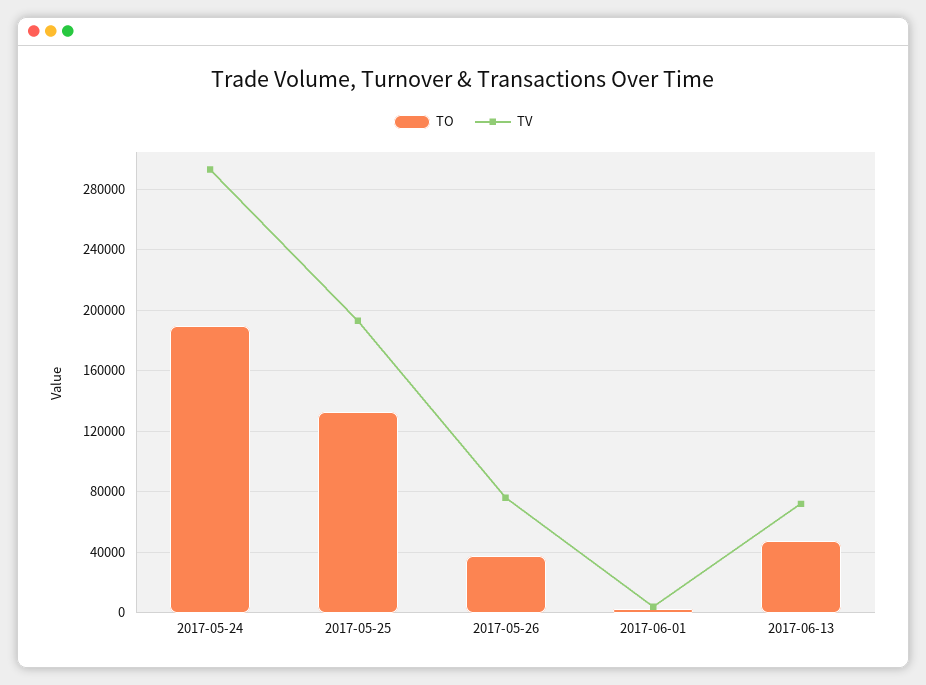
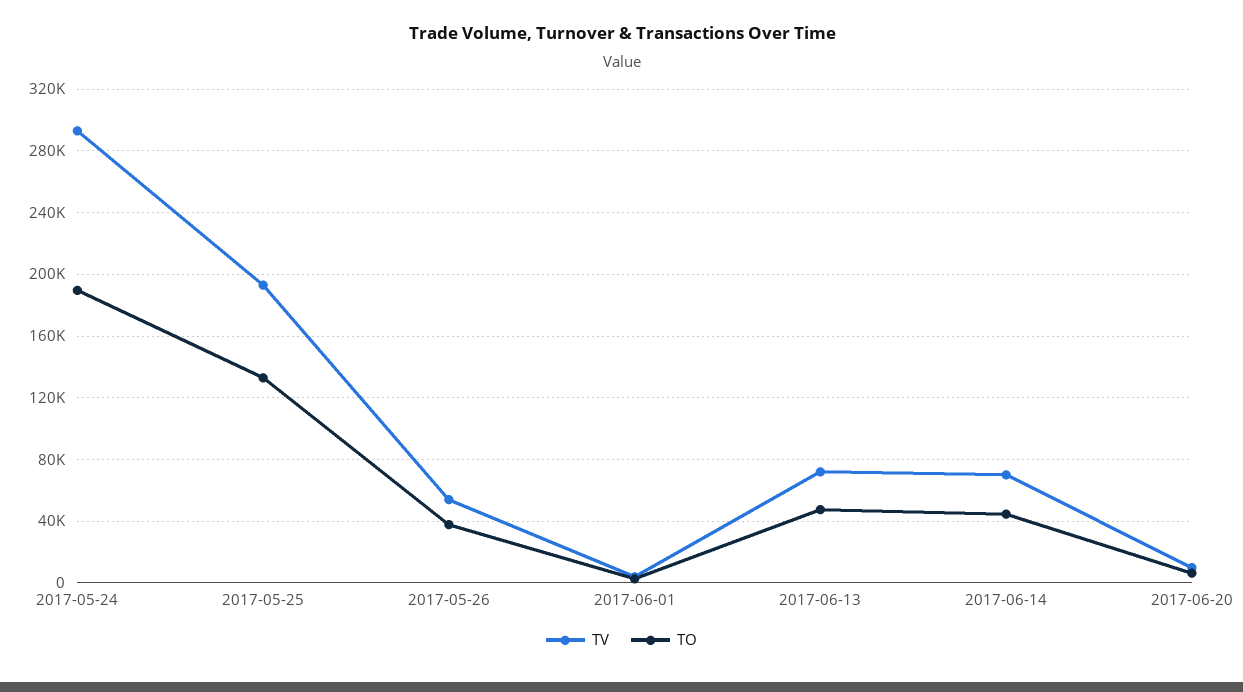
TV, 2017-05-26: 75000 -> 55000
TV, 2017-06-14: none -> 70000
TO, 2017-06-14: none -> 45000
TV, 2017-06-20: none -> 10000
TO, 2017-06-20: none -> 5000

